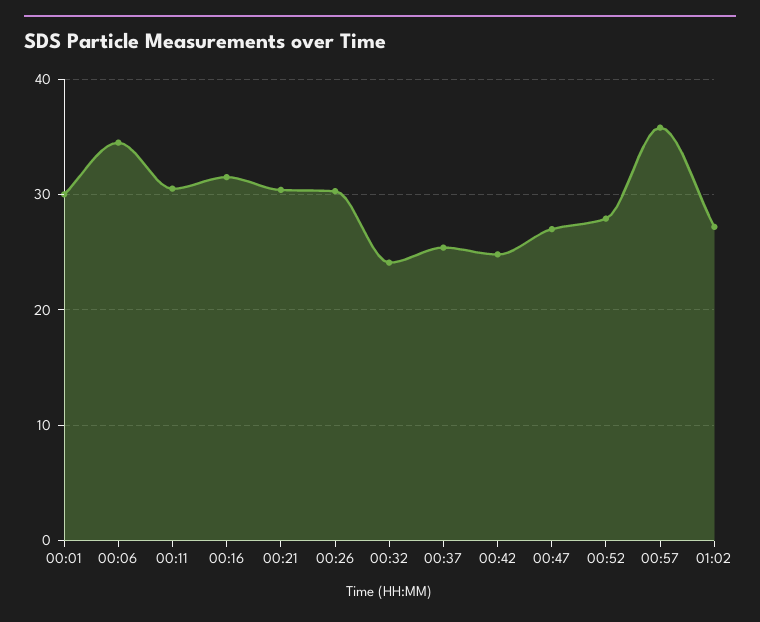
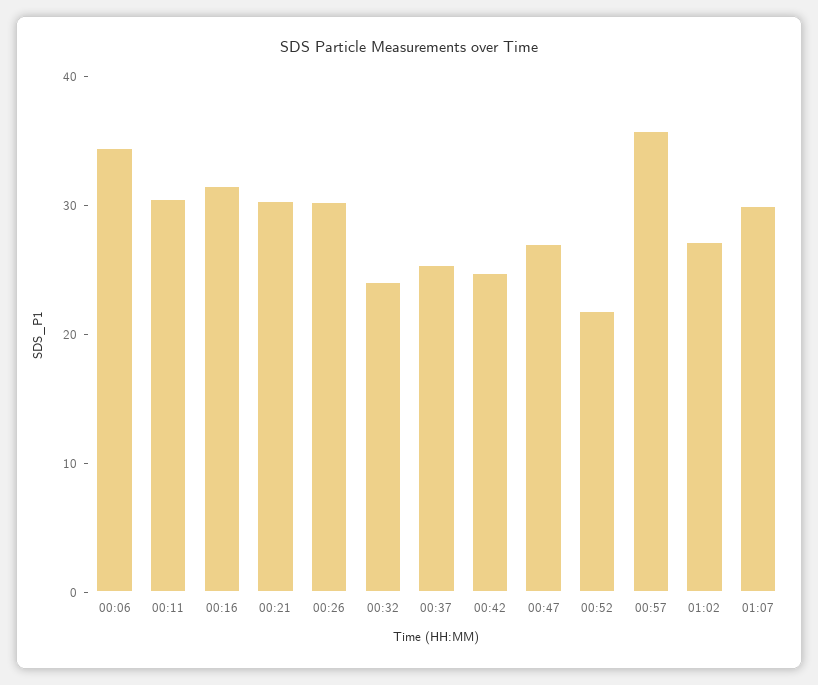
00:01: 30 -> none
00:52: 28 -> 22
01:07: none -> 30

